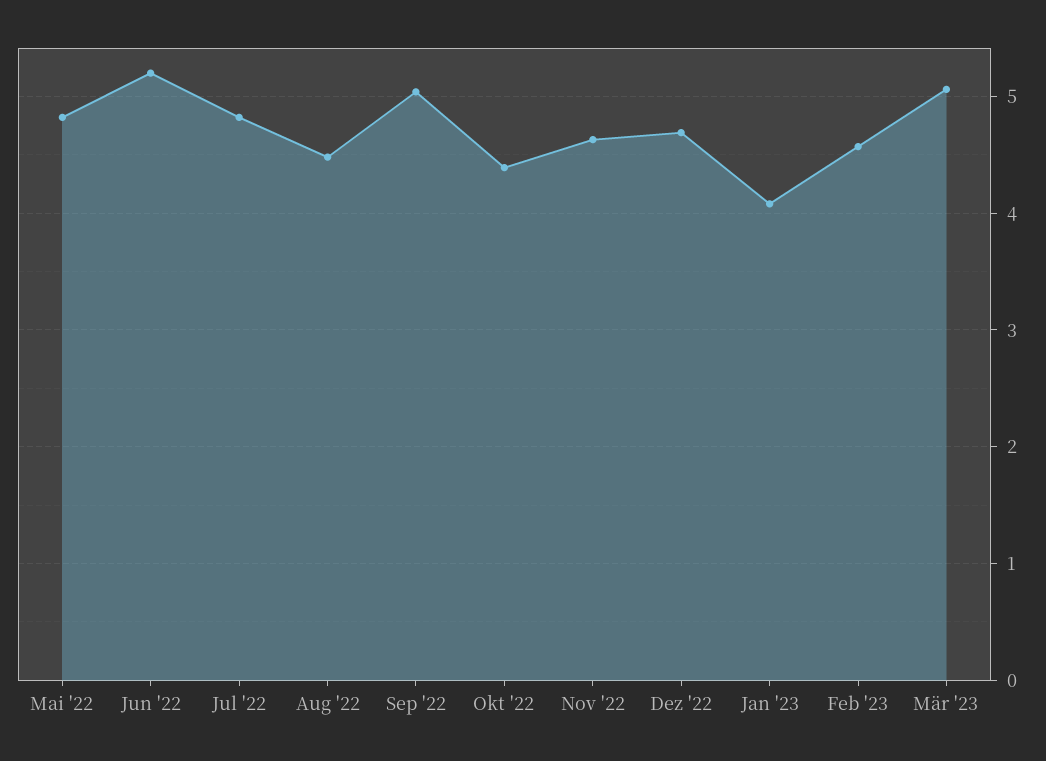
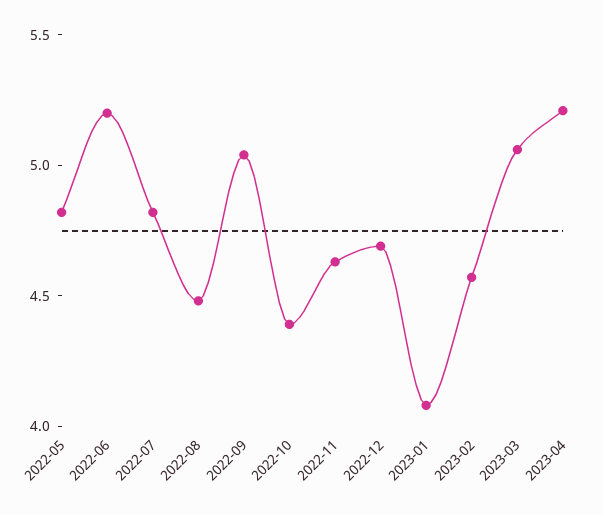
2023-04: none -> 5.2

